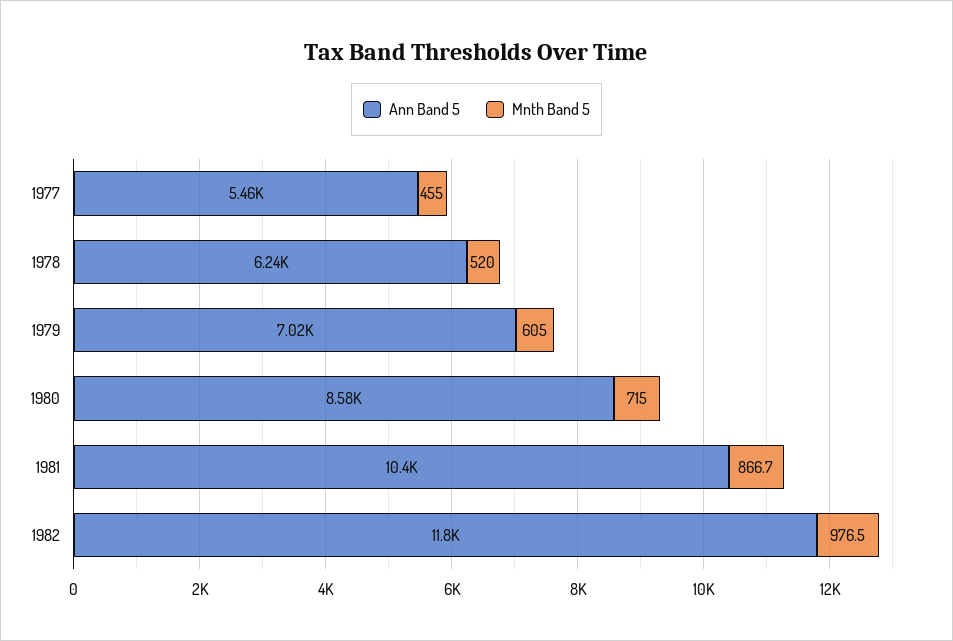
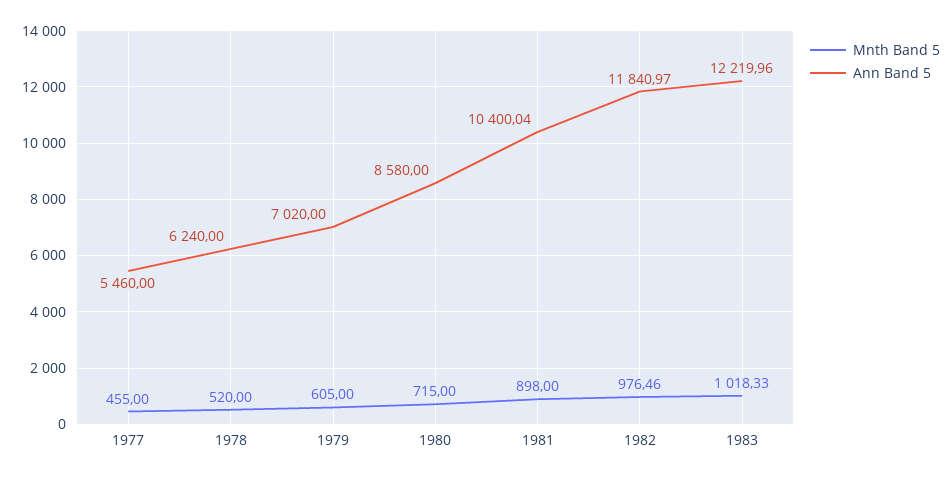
Mnth Band 5, 1981: 866.7 -> 898
Mnth Band 5, 1983: none -> 1018.33
Ann Band 5, 1983: none -> 12219.96

